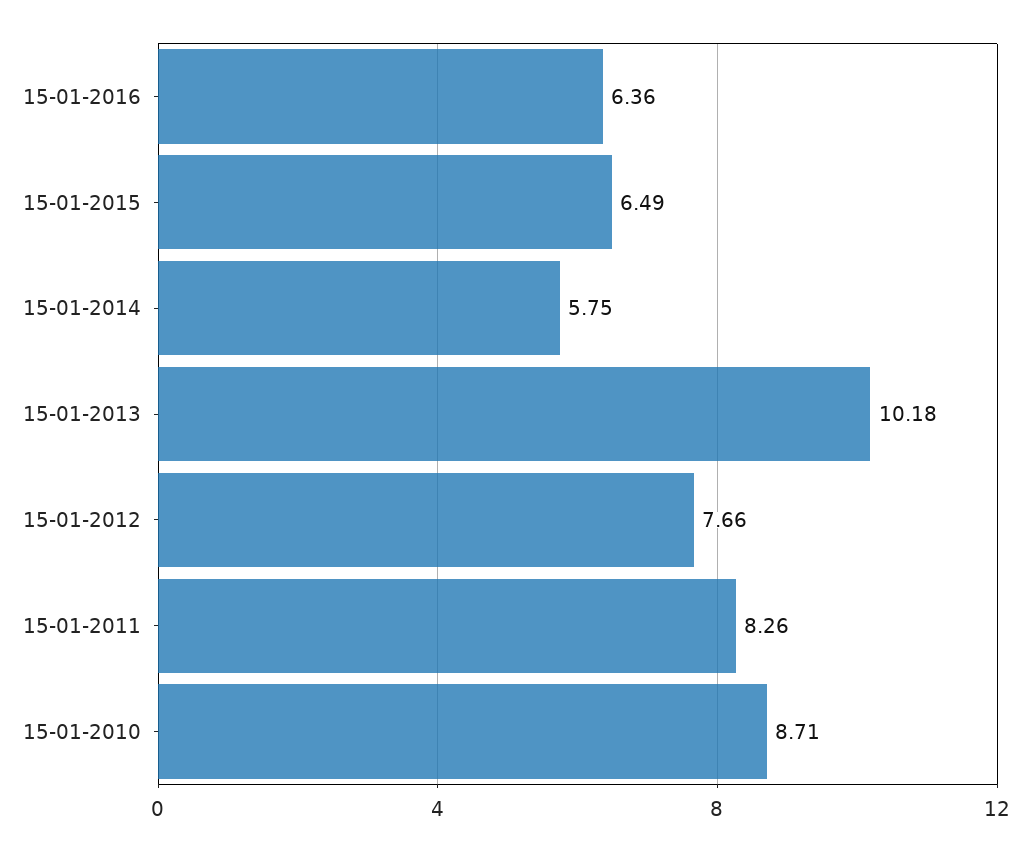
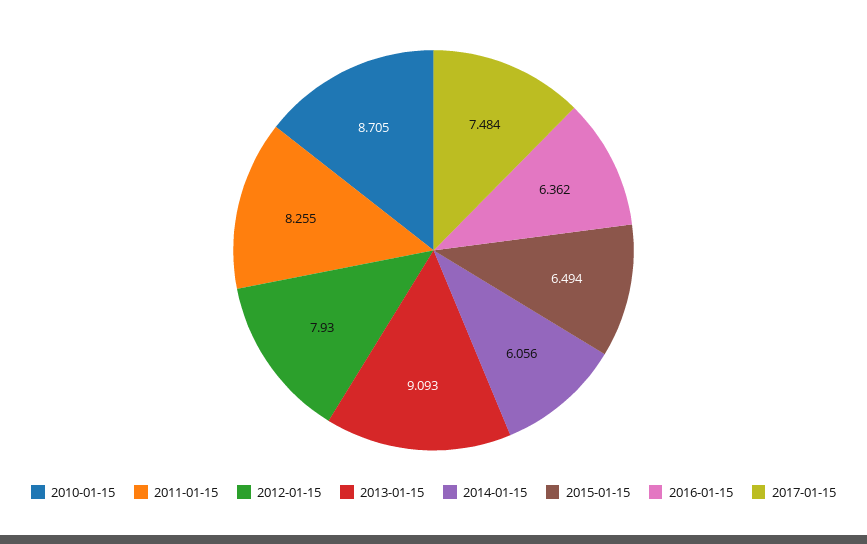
15-01-2014: 5.75 -> 6.056
15-01-2013: 10.18 -> 9.093
15-01-2012: 7.66 -> 7.93
2017-01-15: none -> 7.484

